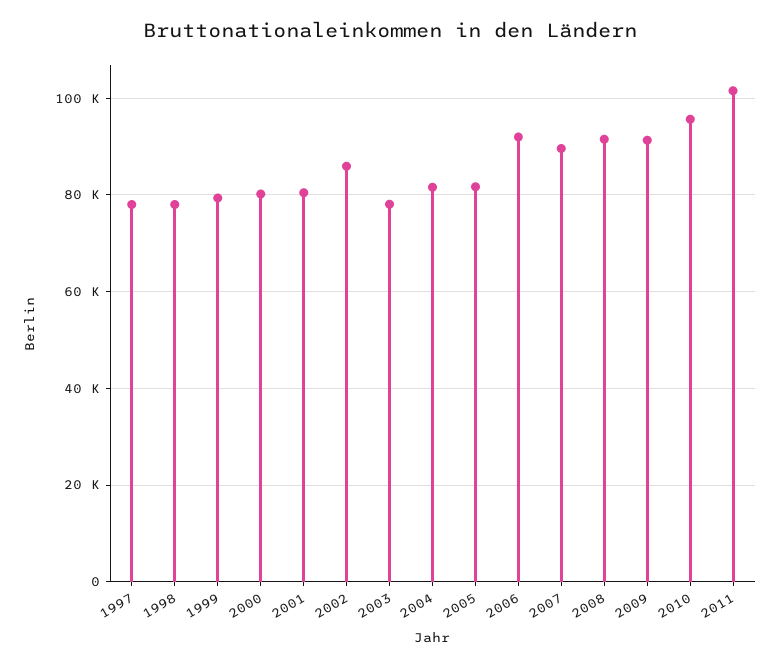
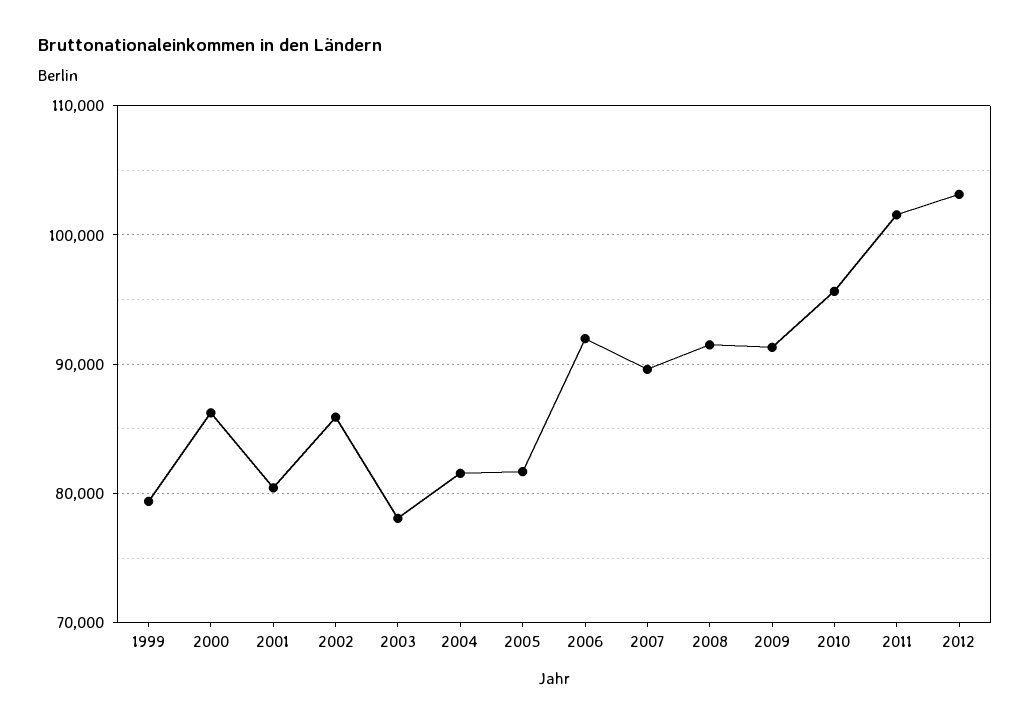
1997: 78000 -> none
1998: 78000 -> none
2000: 80000 -> 86000
2012: none -> 103000

